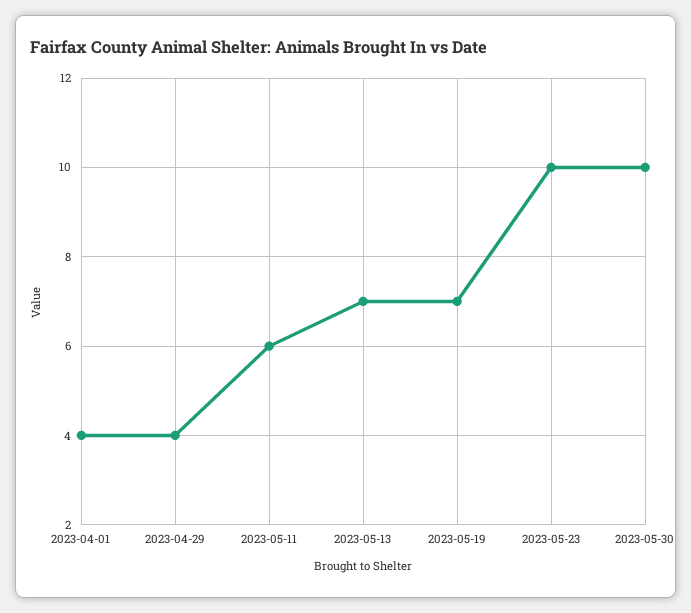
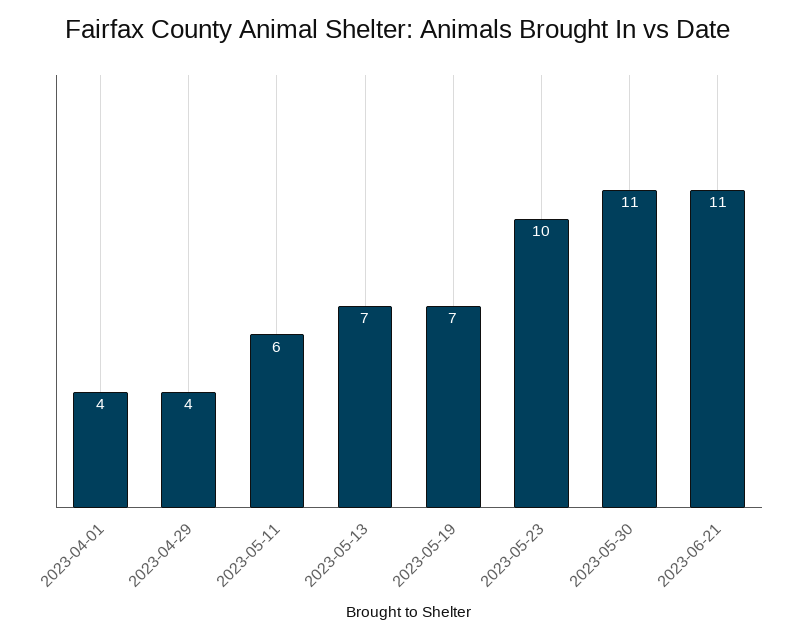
2023-05-30: 10 -> 11
2023-06-21: none -> 11

